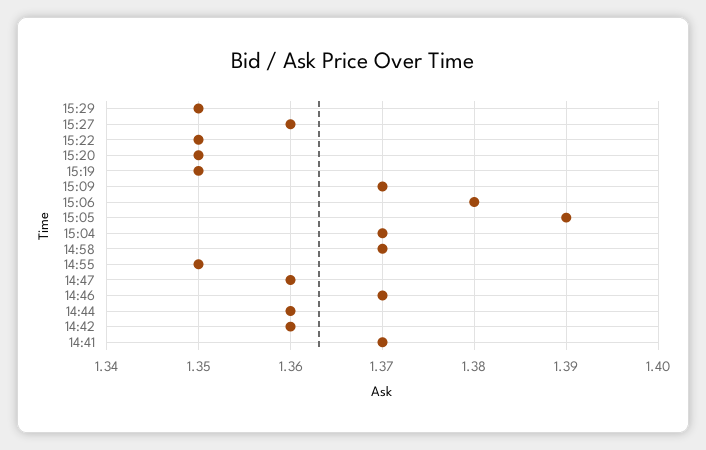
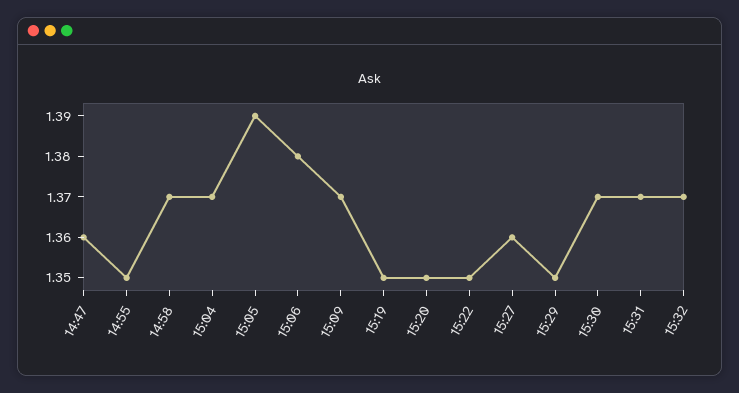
14:46: 1.37 -> none
14:44: 1.36 -> none
14:42: 1.36 -> none
14:41: 1.37 -> none
15:30: none -> 1.37
15:31: none -> 1.37
15:32: none -> 1.37

